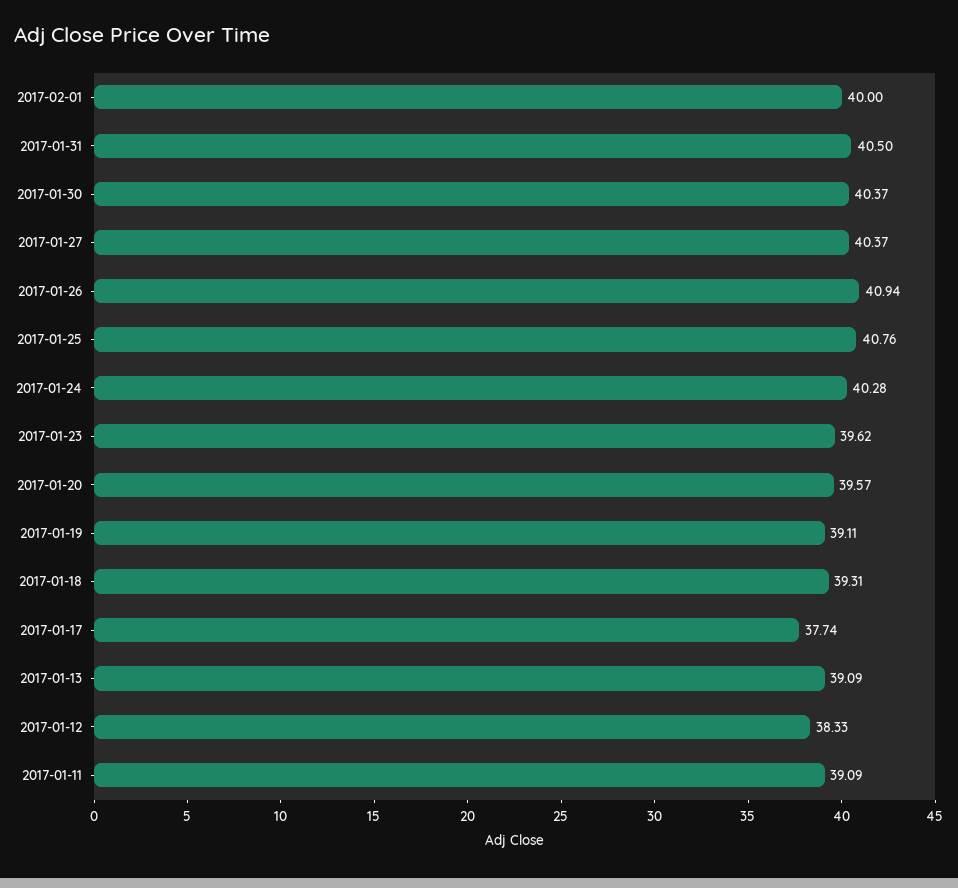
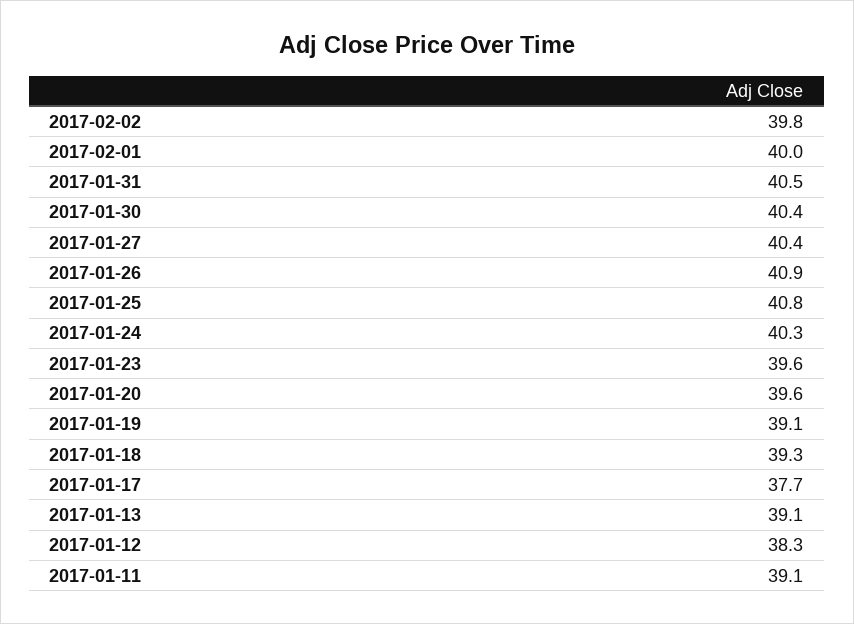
2017-02-02: none -> 39.8

